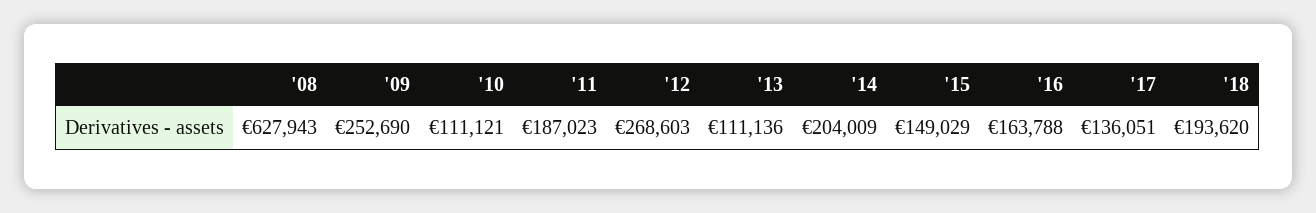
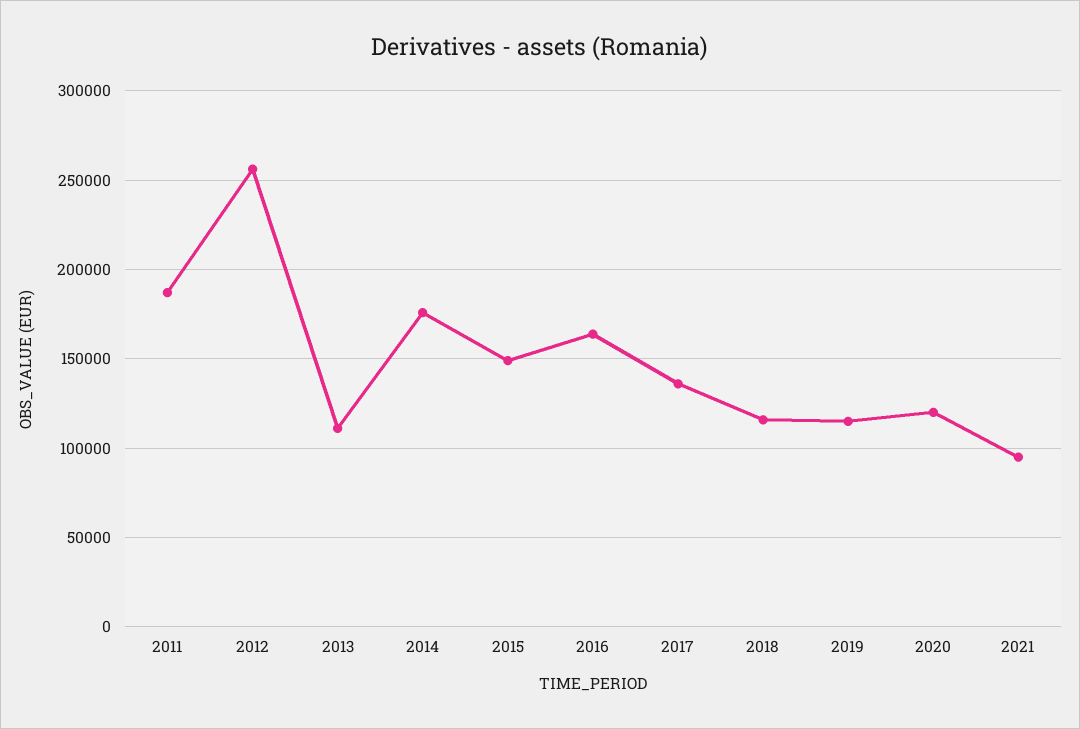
'08: 627943 -> none
'09: 252690 -> none
'10: 111121 -> none
'12: 268603 -> 255000
'14: 204009 -> 175000
'18: 193620 -> 115000
2019: none -> 115000
2020: none -> 120000
2021: none -> 95000

